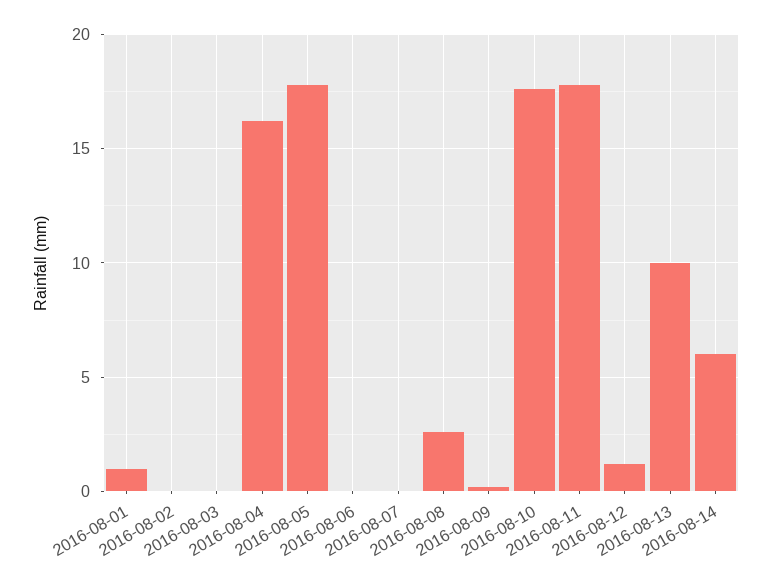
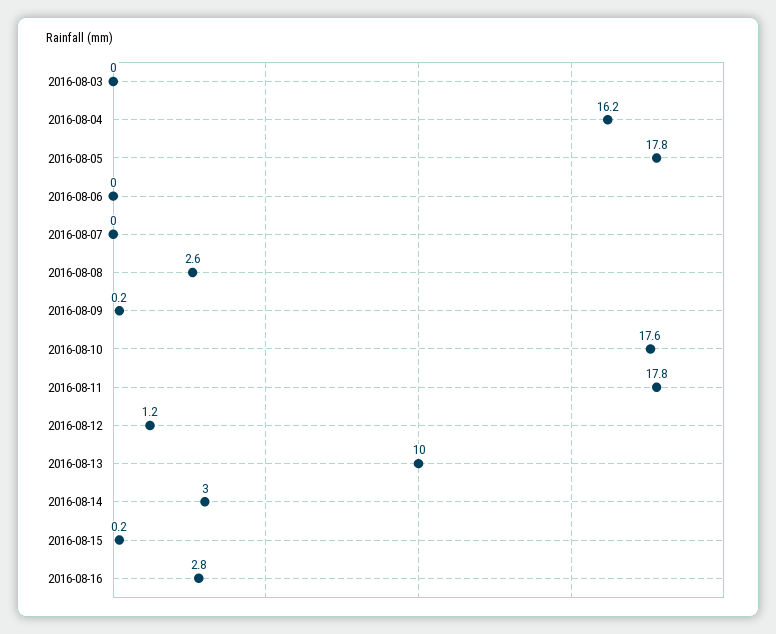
2016-08-01: 1 -> none
2016-08-02: 0 -> none
2016-08-14: 6 -> 3
2016-08-15: none -> 0.2
2016-08-16: none -> 2.8

